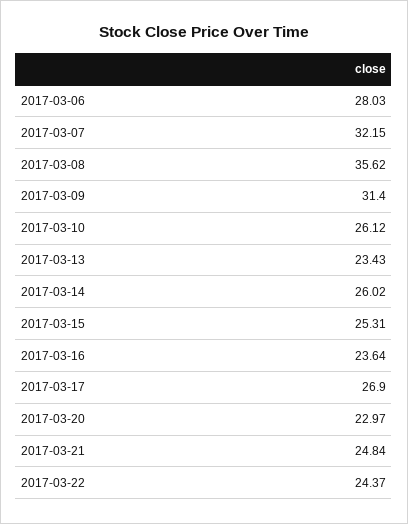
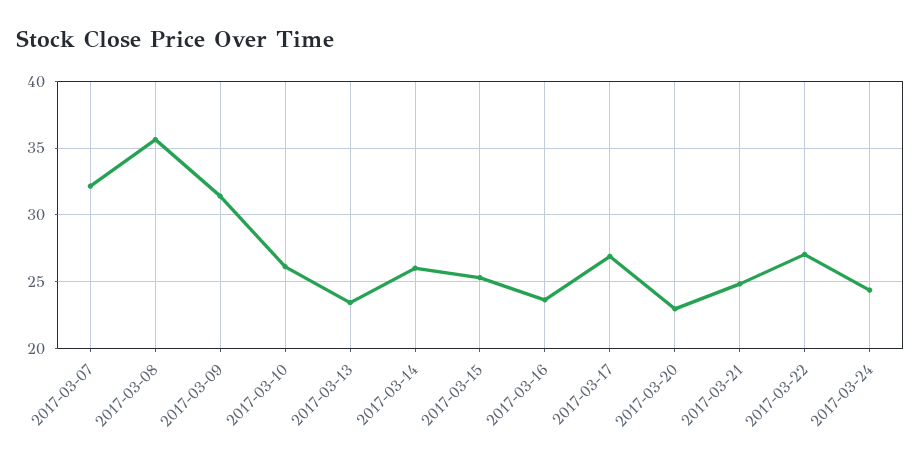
2017-03-06: 28.03 -> none
2017-03-22: 24.37 -> 27
2017-03-24: none -> 24.5

